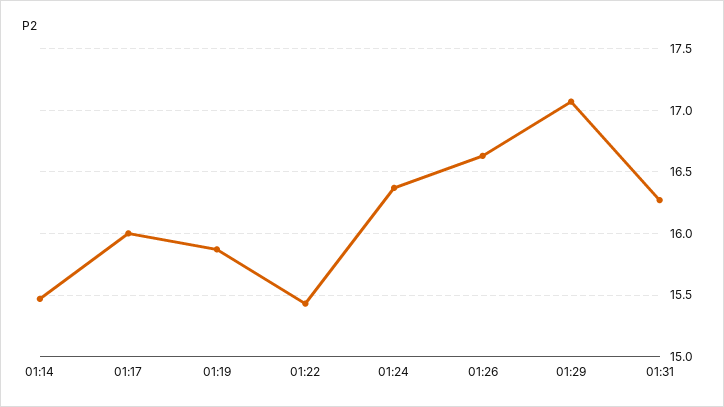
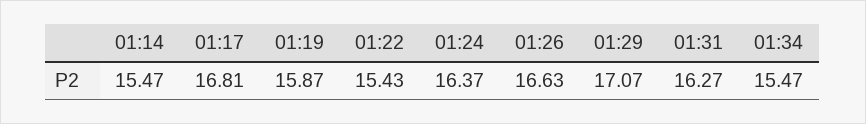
01:17: 16 -> 16.81
01:34: none -> 15.47

